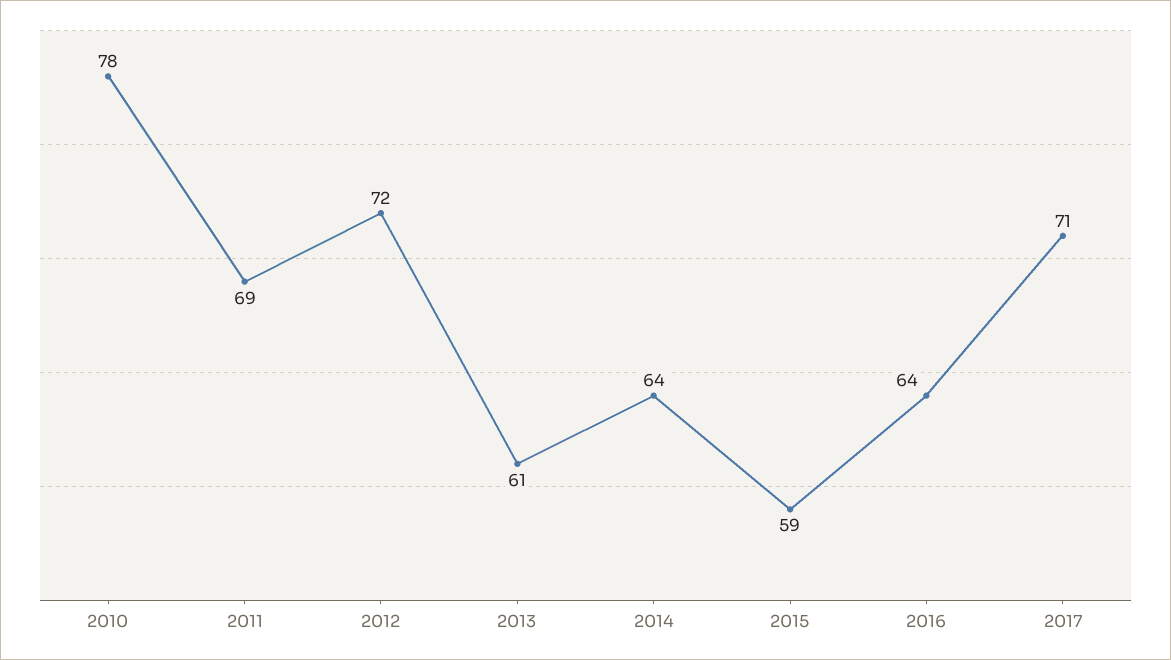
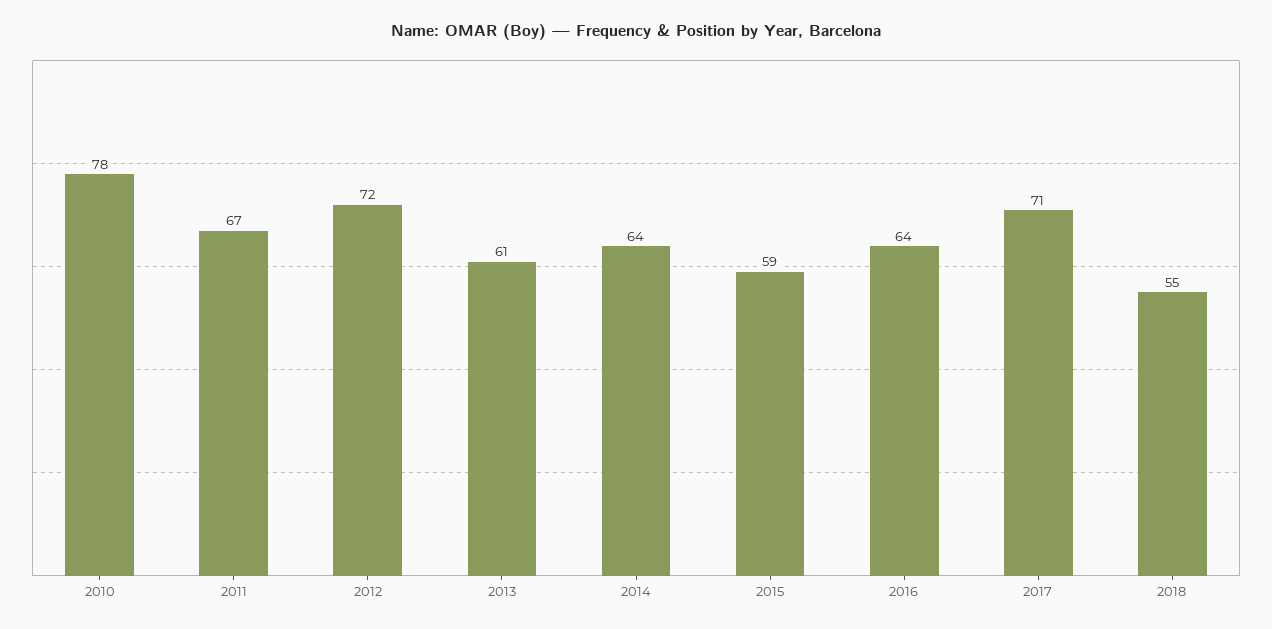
2011: 69 -> 67
2018: none -> 55

